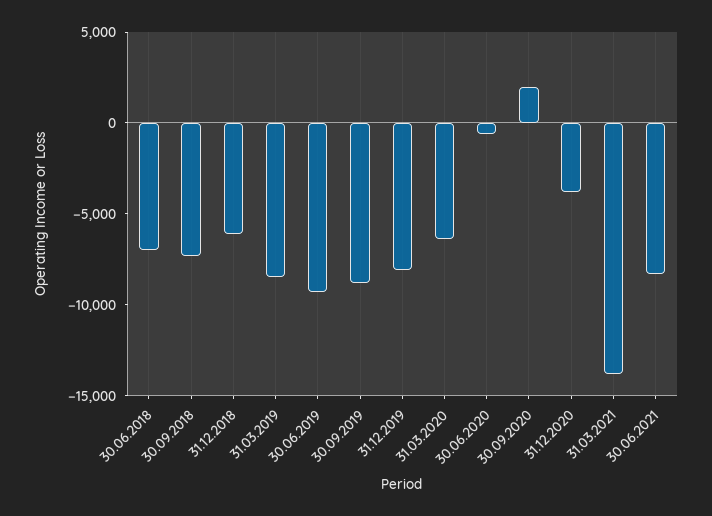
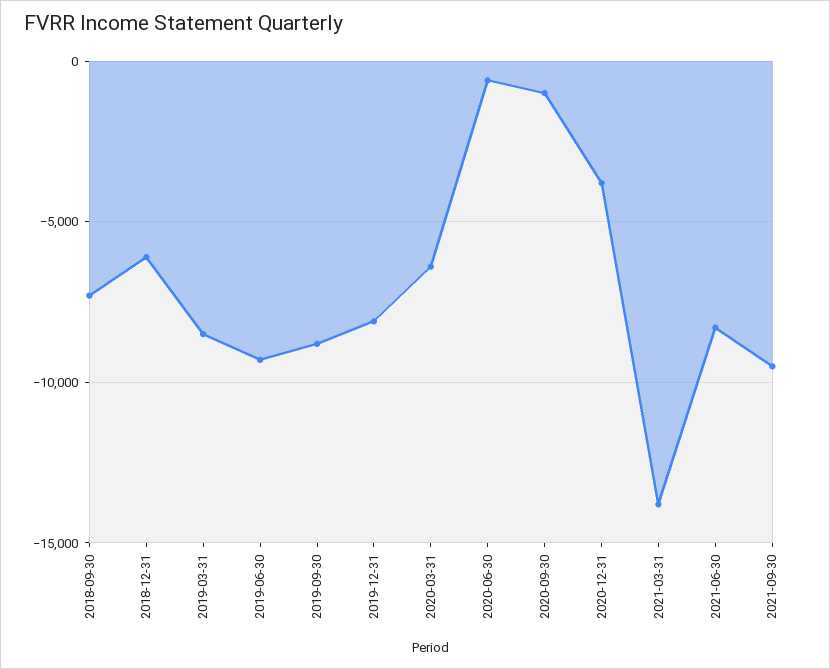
30.06.2018: -7000 -> none
30.09.2020: 2000 -> -1000
2021-09-30: none -> -9500

